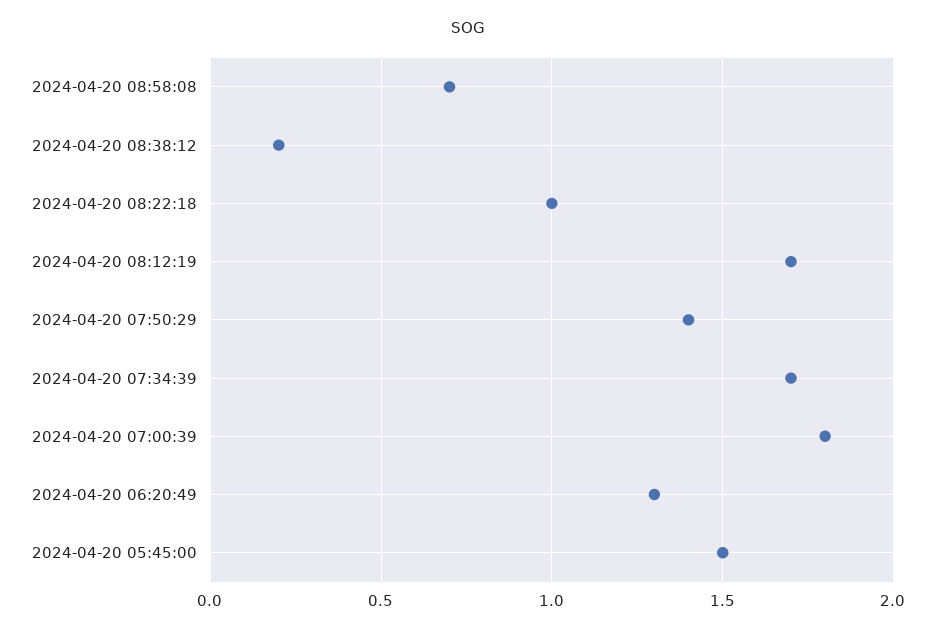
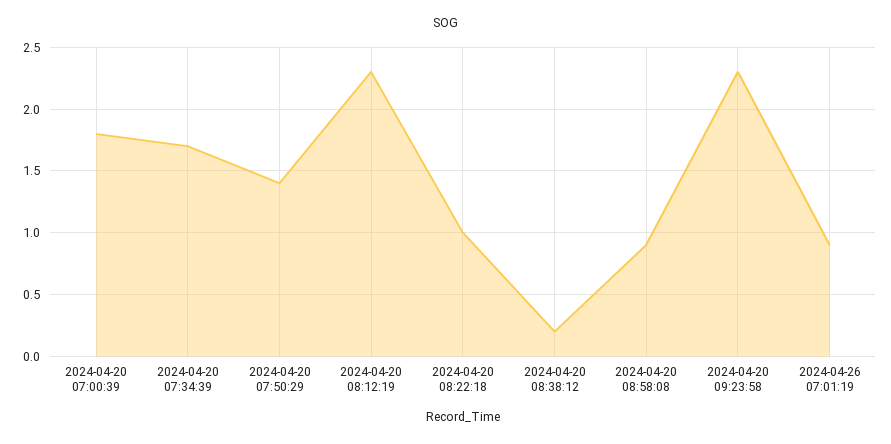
2024-04-20 08:58:08: 0.7 -> 0.9
2024-04-20 08:12:19: 1.7 -> 2.3
2024-04-20 06:20:49: 1.3 -> none
2024-04-20 05:45:00: 1.5 -> none
2024-04-20 09:23:58: none -> 2.3
2024-04-26 07:01:19: none -> 0.9

